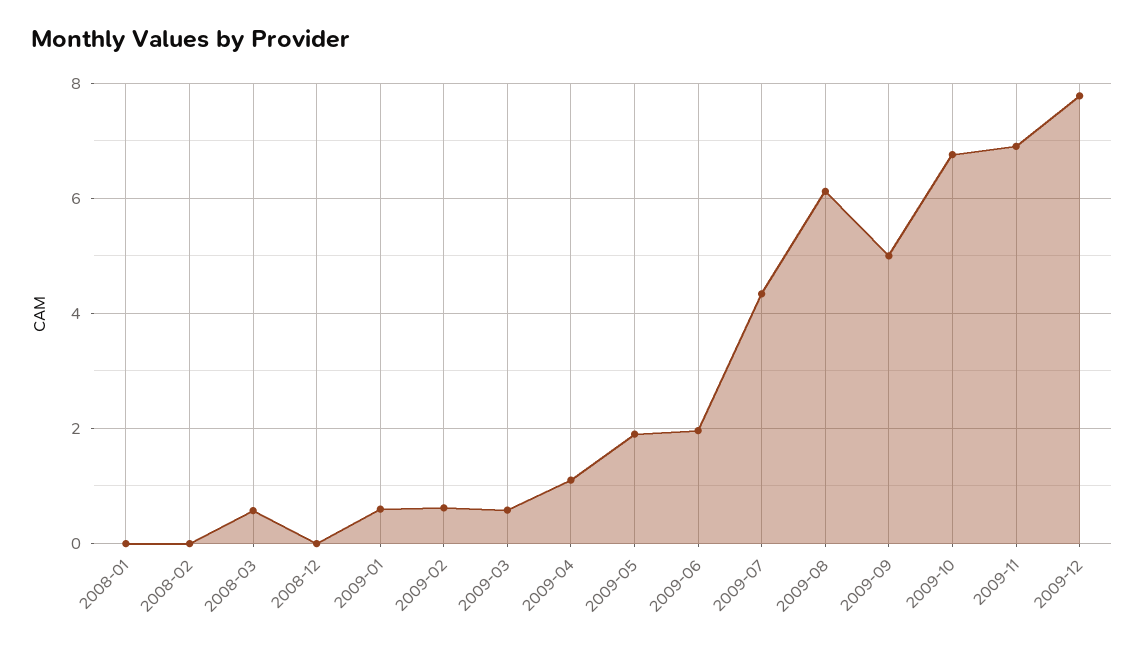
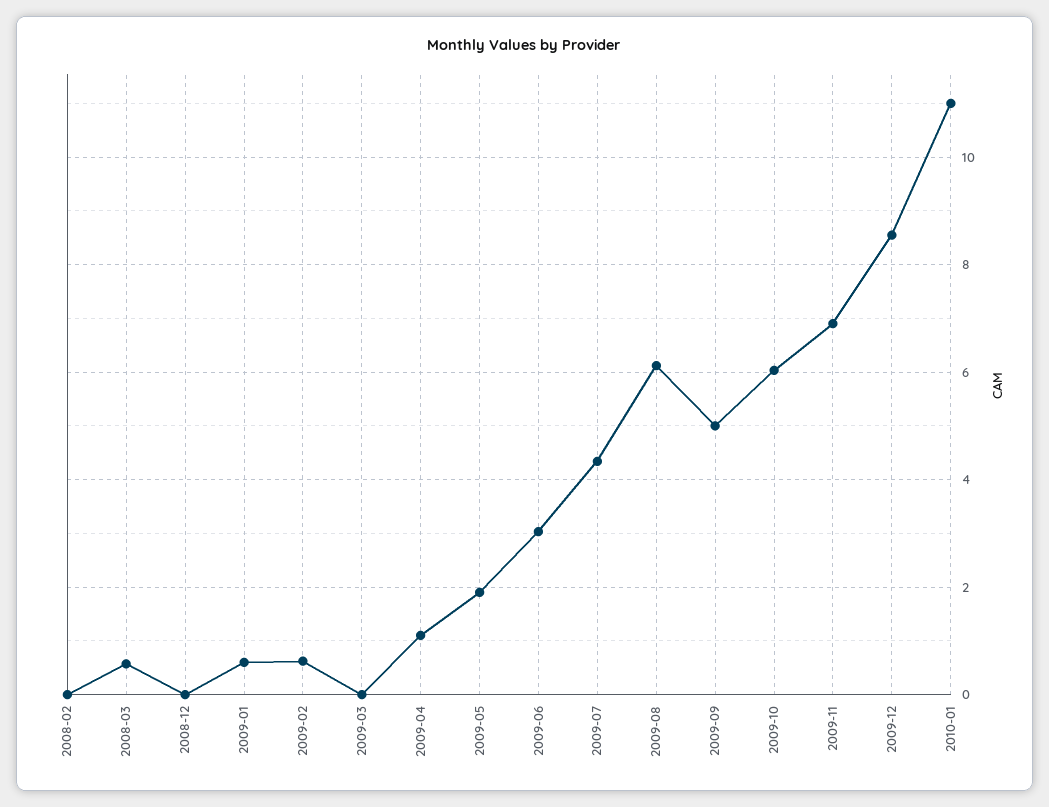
2008-01: 0 -> none
2009-03: 0.6 -> 0
2009-06: 2 -> 3
2009-10: 6.8 -> 6
2009-12: 7.8 -> 8.6
2010-01: none -> 11

